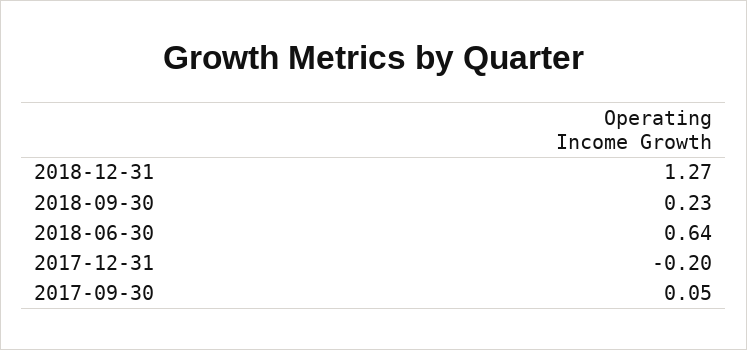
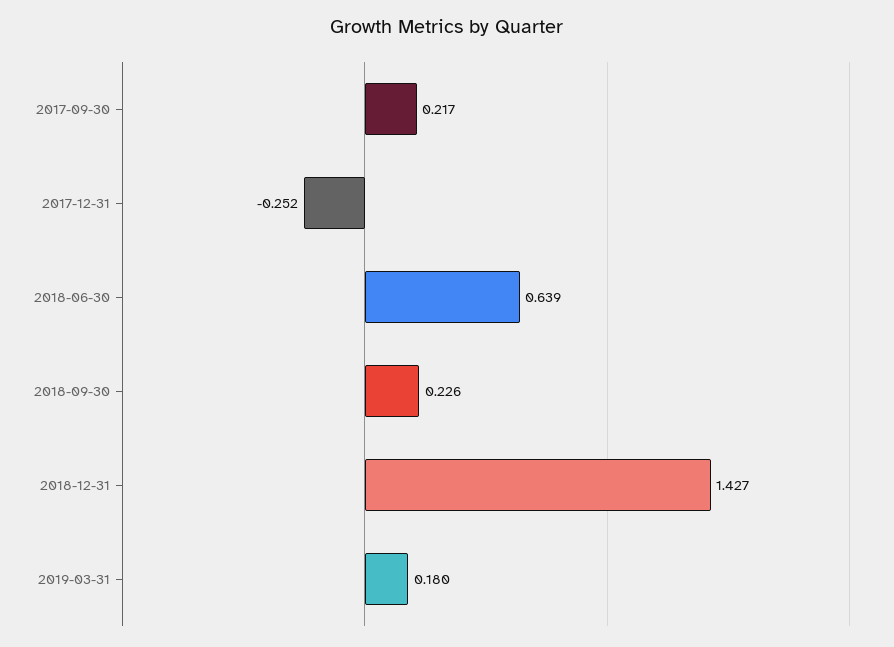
2018-12-31: 1.27 -> 1.427
2017-12-31: -0.2 -> -0.252
2017-09-30: 0.05 -> 0.217
2019-03-31: none -> 0.18

